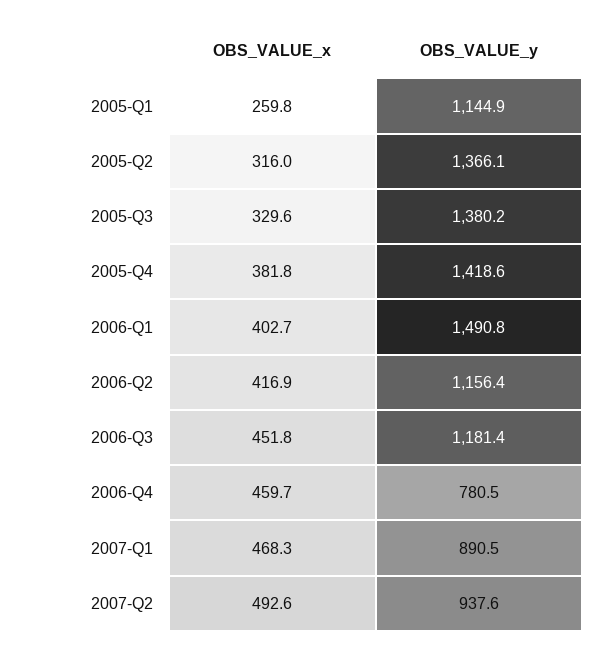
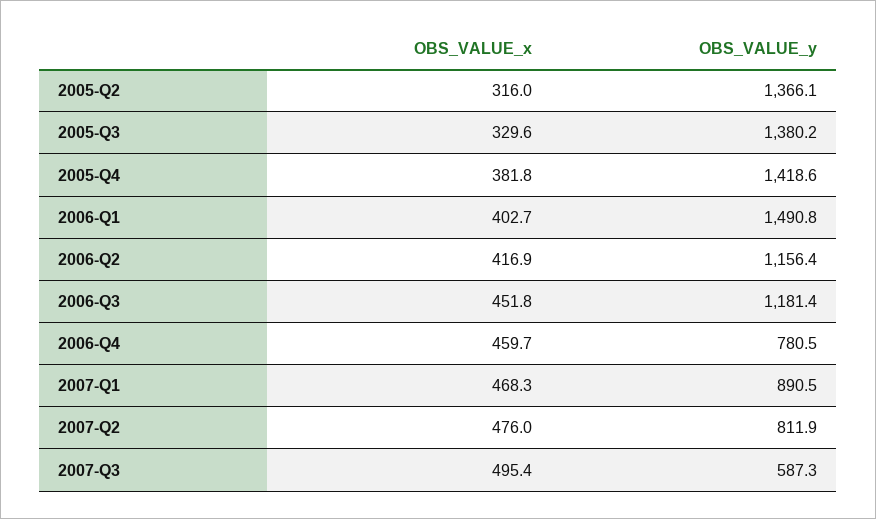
OBS_VALUE_x, 2005-Q1: 259.8 -> none
OBS_VALUE_y, 2005-Q1: 1144.9 -> none
OBS_VALUE_x, 2007-Q2: 492.6 -> 476
OBS_VALUE_y, 2007-Q2: 937.6 -> 811.9
OBS_VALUE_x, 2007-Q3: none -> 495.4
OBS_VALUE_y, 2007-Q3: none -> 587.3

